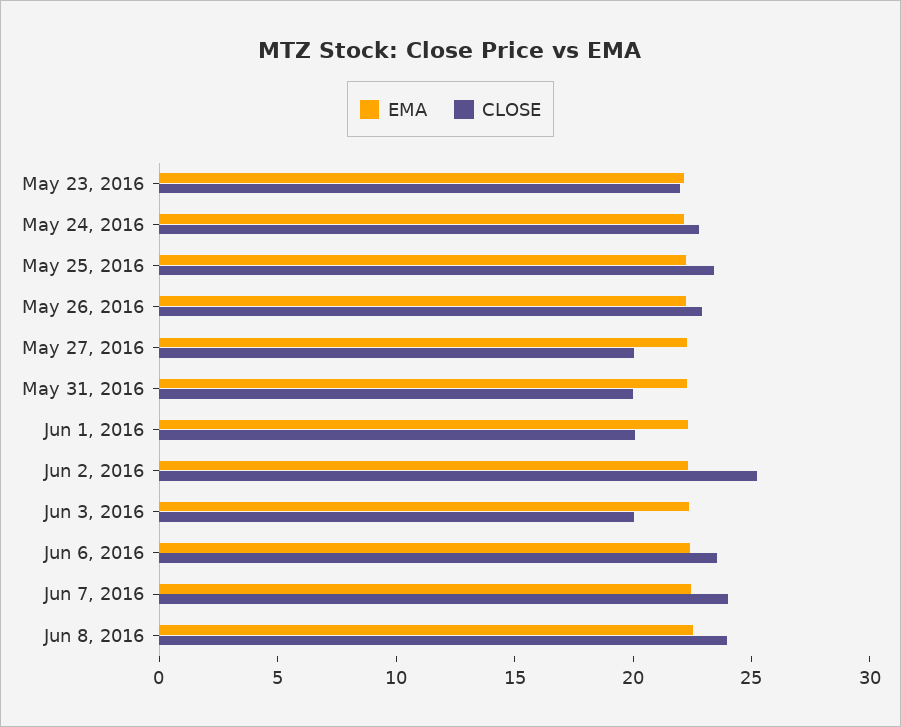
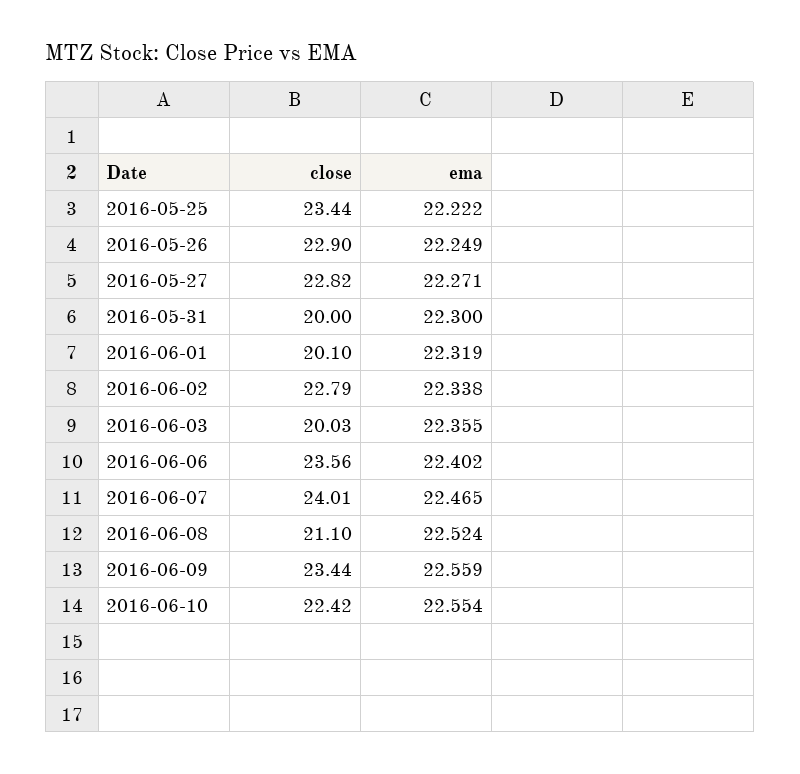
EMA, May 23, 2016: 22 -> none
CLOSE, May 23, 2016: 22 -> none
EMA, May 24, 2016: 22 -> none
CLOSE, May 24, 2016: 23 -> none
CLOSE, May 27, 2016: 20 -> 22.82
CLOSE, Jun 2, 2016: 25 -> 22.79
CLOSE, Jun 8, 2016: 24 -> 21.1
CLOSE, 2016-06-09: none -> 23.44
EMA, 2016-06-09: none -> 22.559
CLOSE, 2016-06-10: none -> 22.42
EMA, 2016-06-10: none -> 22.554

